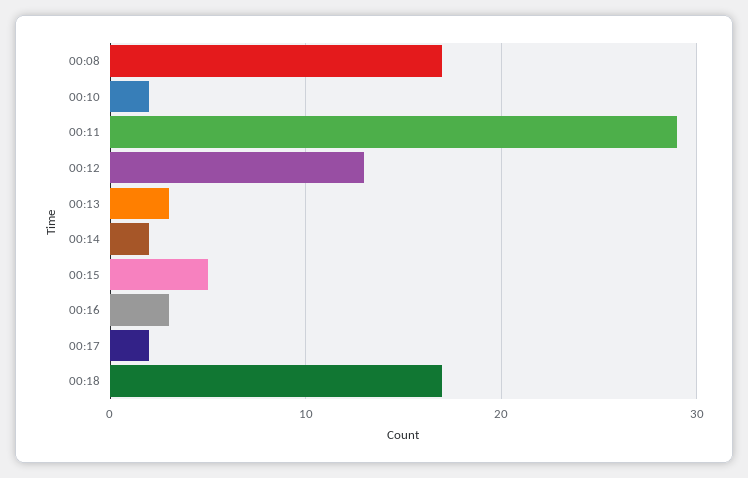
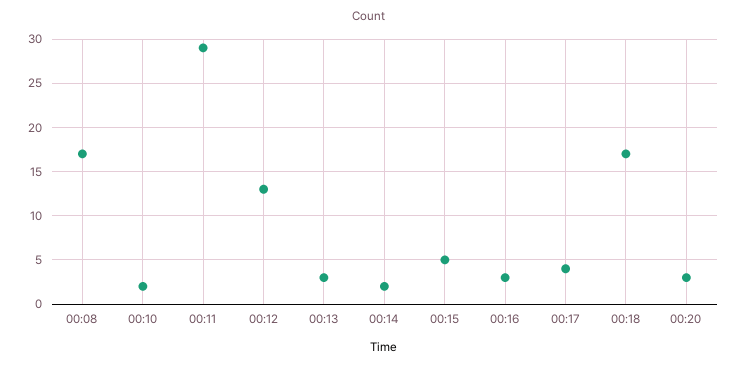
00:17: 2 -> 4
00:20: none -> 3

